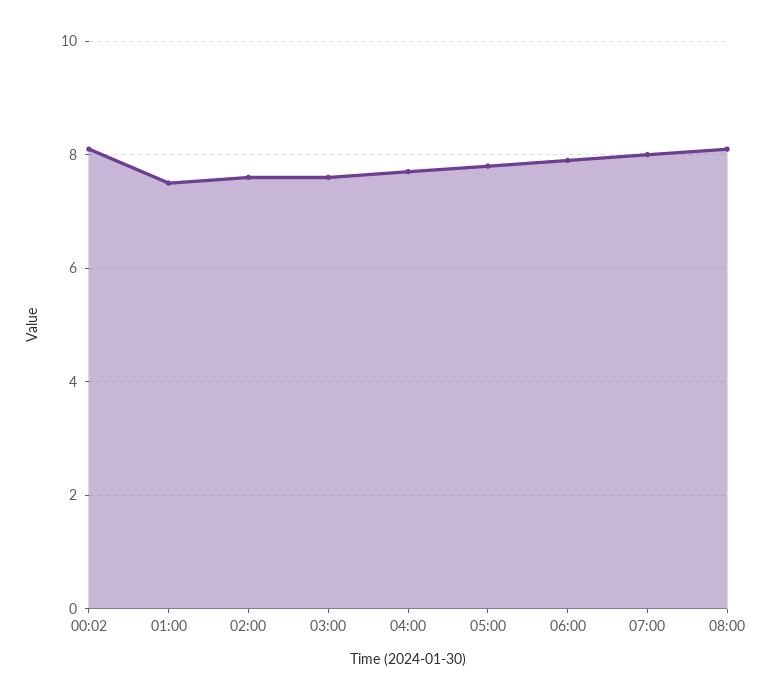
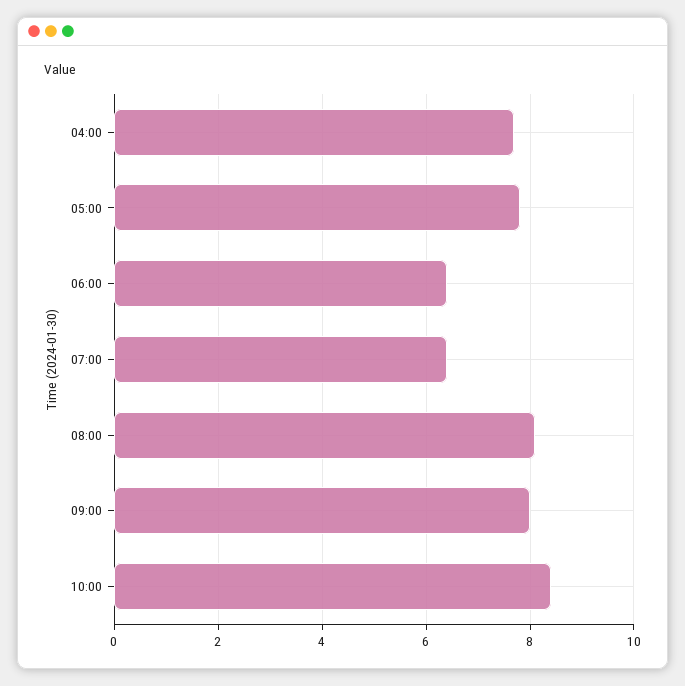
00:02: 8 -> none
01:00: 7.5 -> none
02:00: 7.5 -> none
03:00: 7.5 -> none
06:00: 8 -> 6.5
07:00: 8 -> 6.5
09:00: none -> 8
10:00: none -> 8.5

